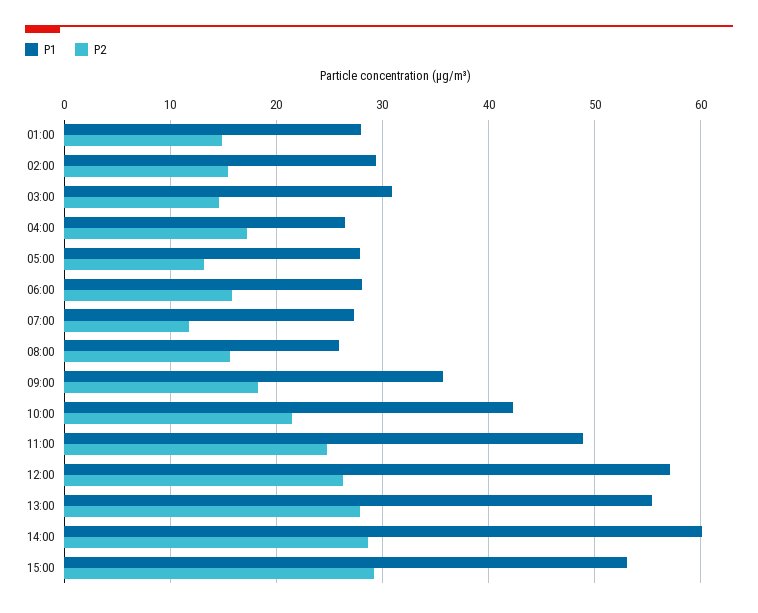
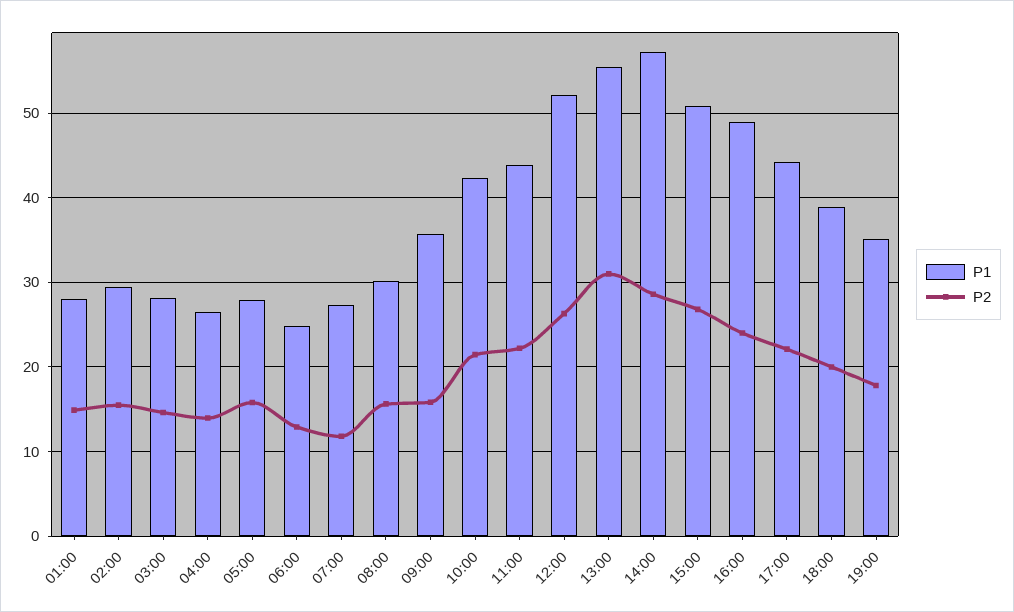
P1, 03:00: 31 -> 28
P2, 04:00: 17 -> 14
P2, 05:00: 13 -> 16
P1, 06:00: 28 -> 25
P2, 06:00: 16 -> 13
P1, 08:00: 26 -> 30
P2, 09:00: 18 -> 16
P1, 11:00: 49 -> 44
P2, 11:00: 25 -> 22
P1, 12:00: 57 -> 52
P2, 13:00: 28 -> 31
P1, 14:00: 60 -> 57
P1, 15:00: 53 -> 51
P2, 15:00: 29 -> 27
P1, 16:00: none -> 49
P2, 16:00: none -> 24
P1, 17:00: none -> 44
P2, 17:00: none -> 22
P1, 18:00: none -> 39
P2, 18:00: none -> 20
P1, 19:00: none -> 35
P2, 19:00: none -> 18

